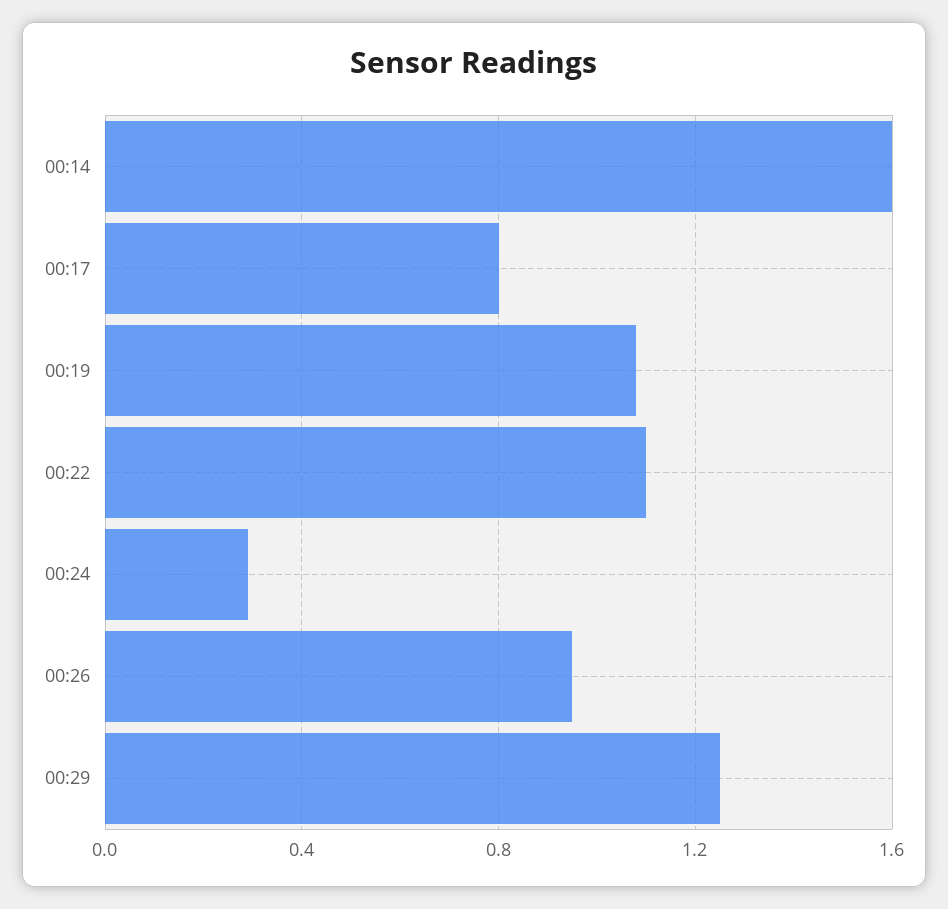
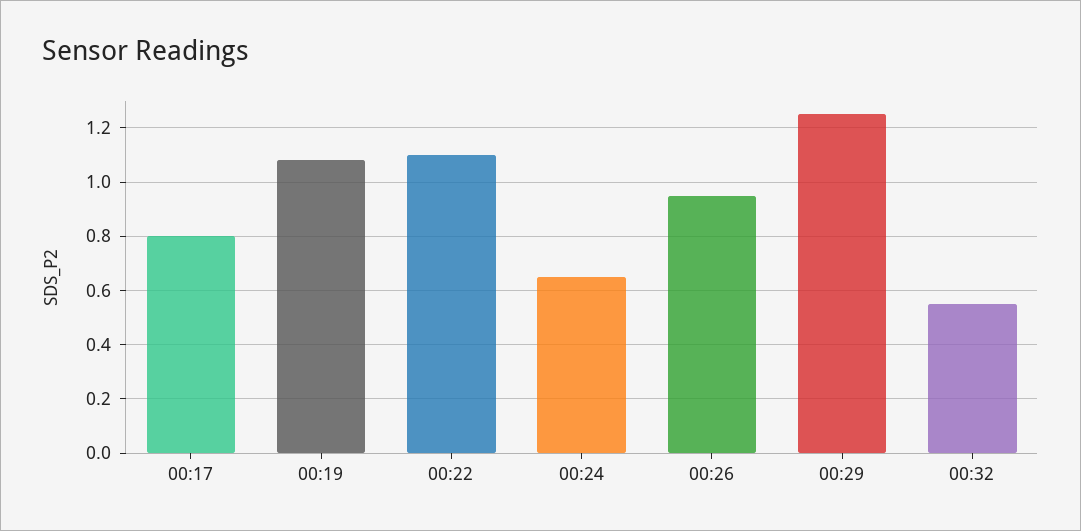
00:14: 1.6 -> none
00:24: 0.3 -> 0.65
00:32: none -> 0.55

